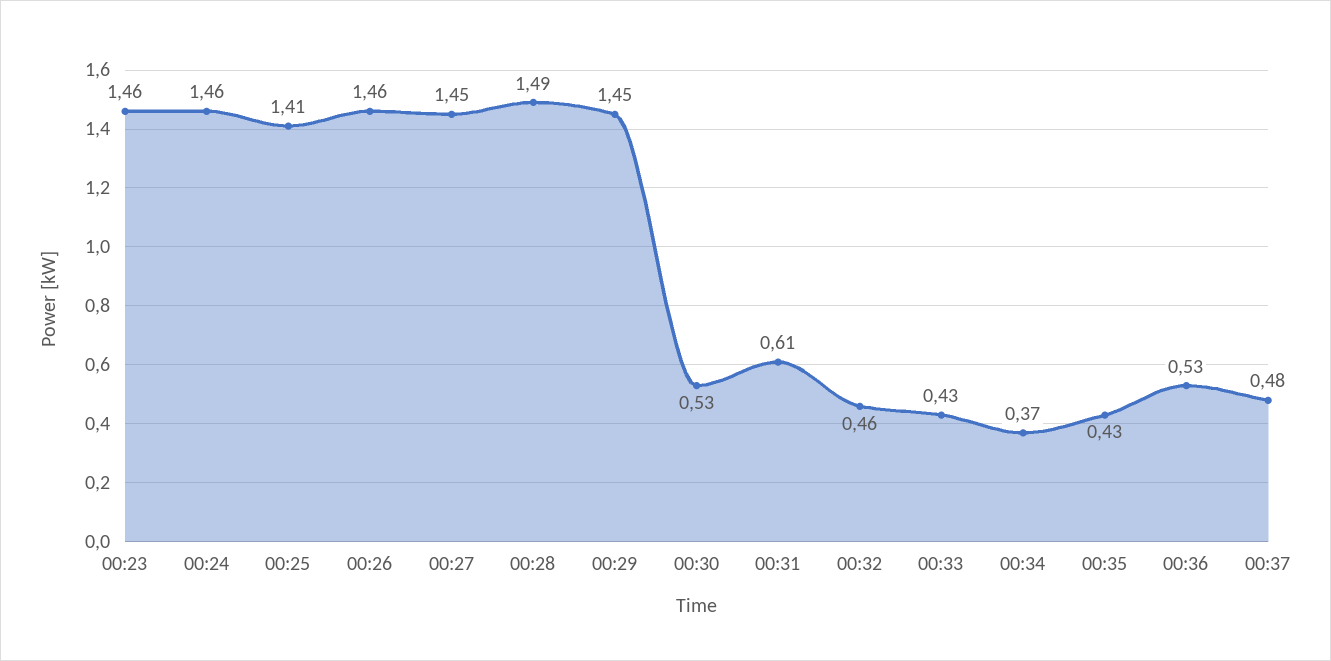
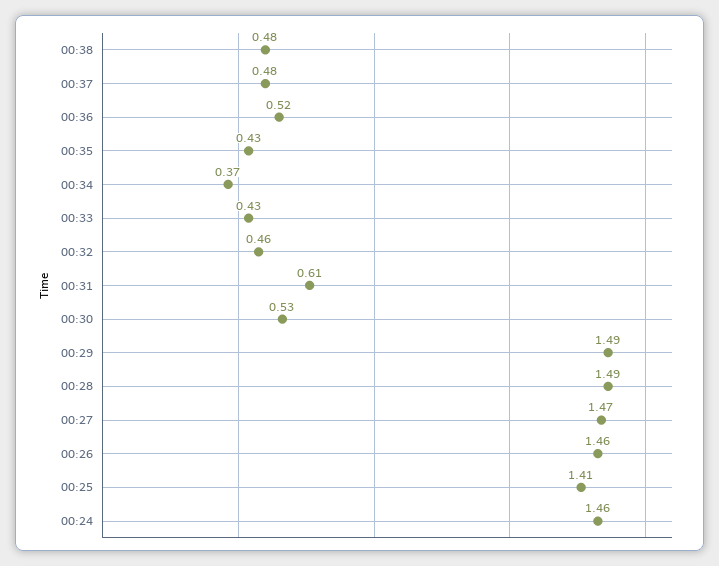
00:23: 1.46 -> none
00:27: 1.45 -> 1.47
00:29: 1.45 -> 1.49
00:36: 0.53 -> 0.52
00:38: none -> 0.48

